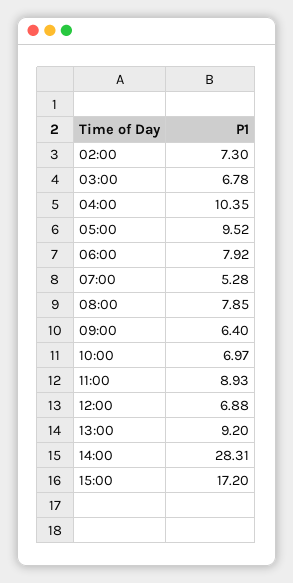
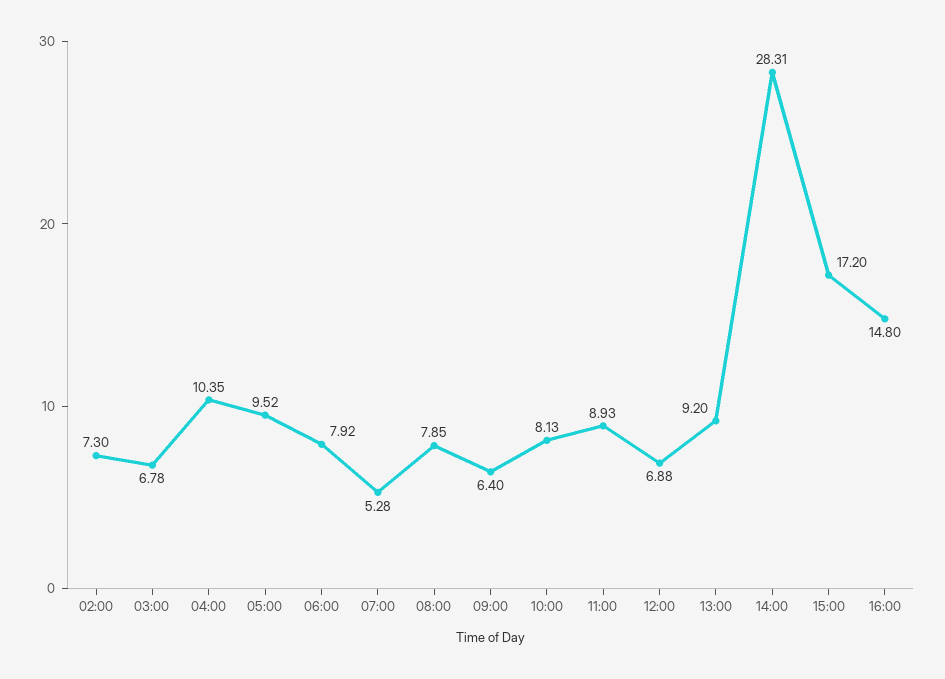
10:00: 6.97 -> 8.13
16:00: none -> 14.8

